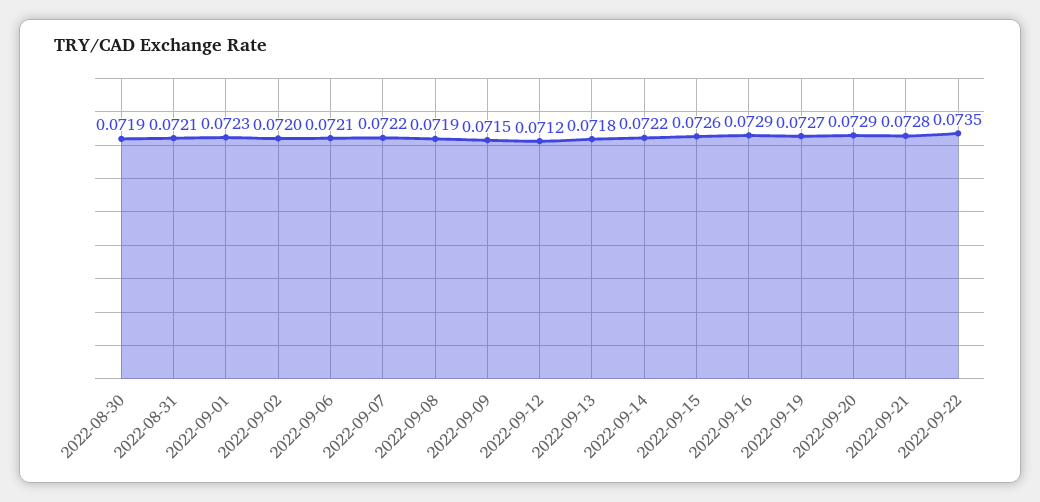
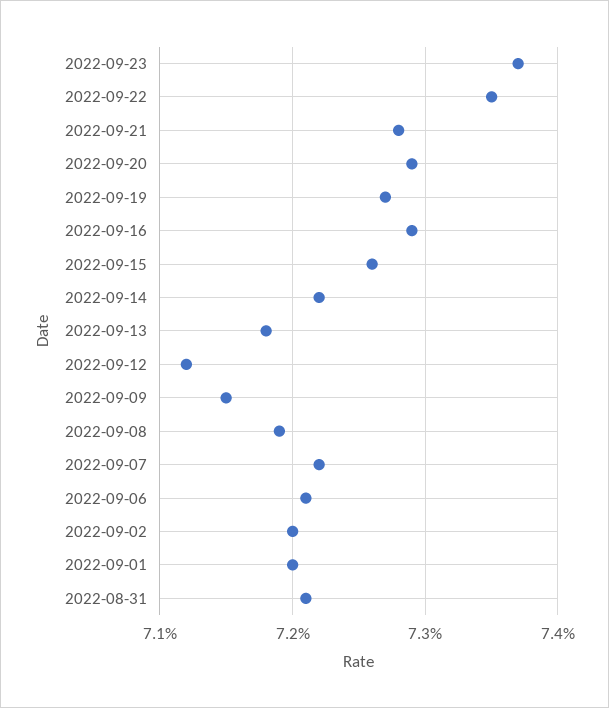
2022-08-30: 0.0719 -> none
2022-09-01: 0.0723 -> 0.072
2022-09-23: none -> 0.0737

